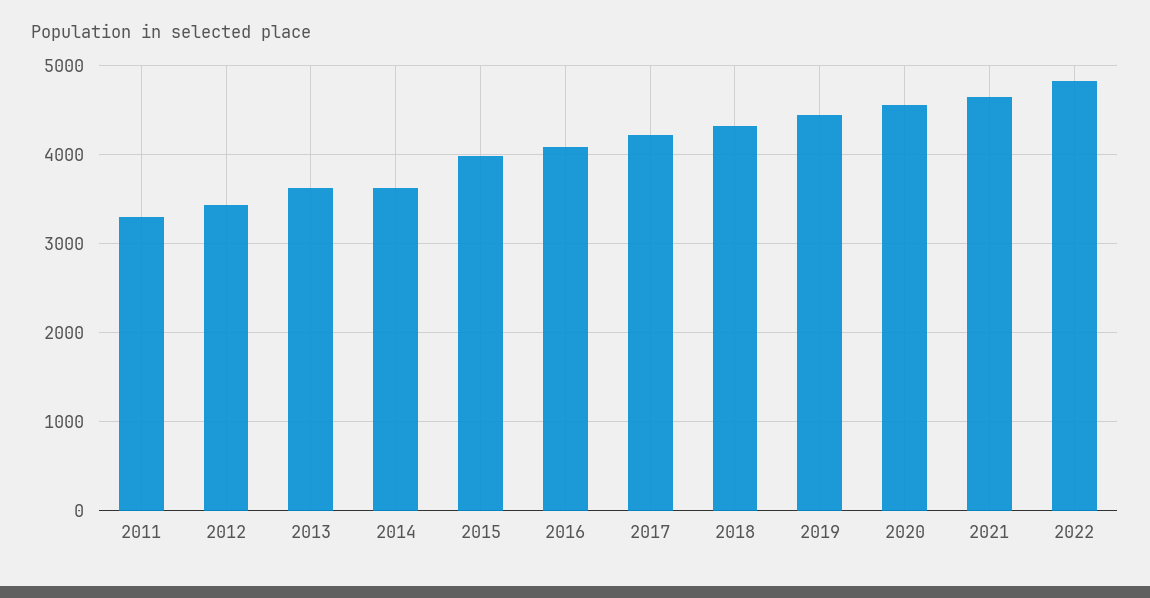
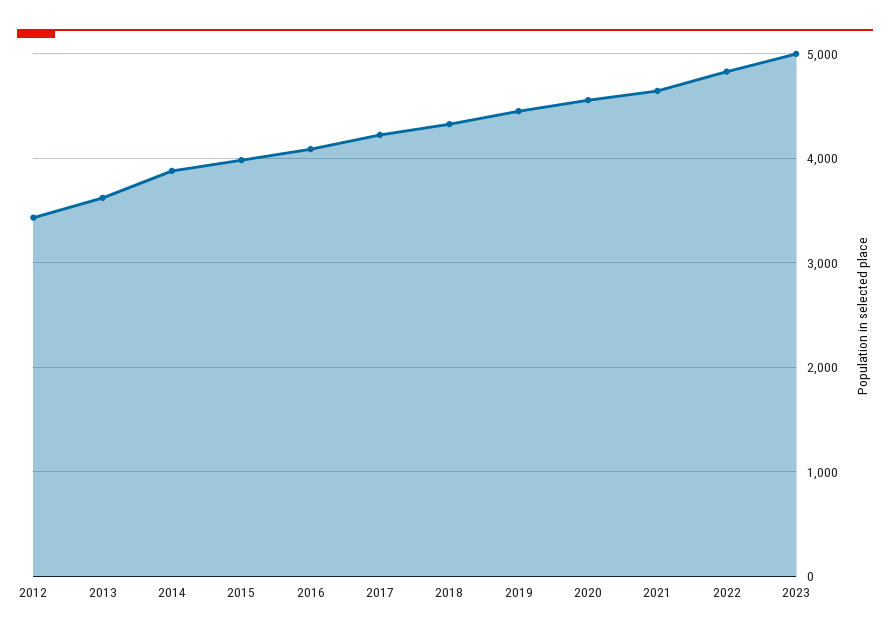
2011: 3300 -> none
2014: 3600 -> 3900
2023: none -> 5000

